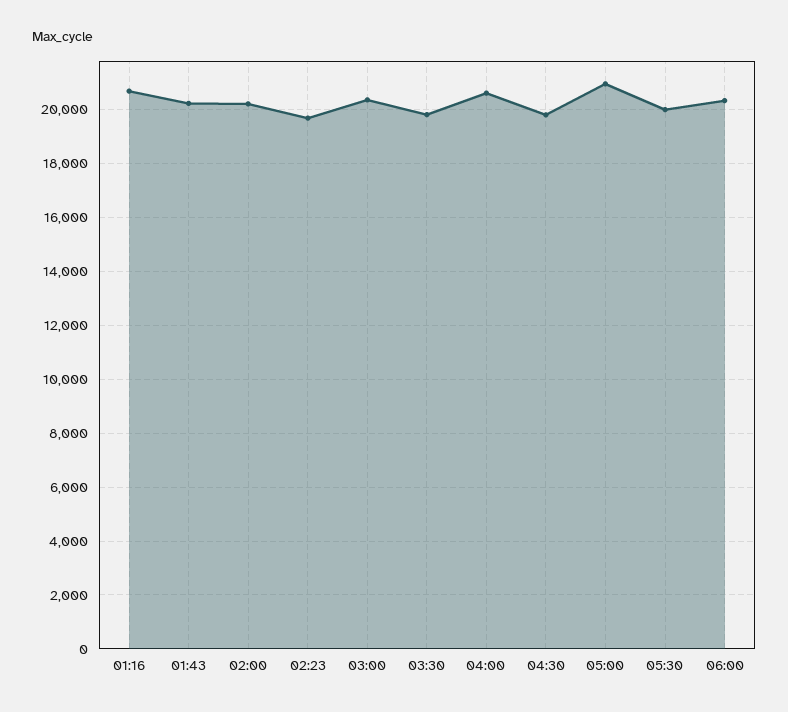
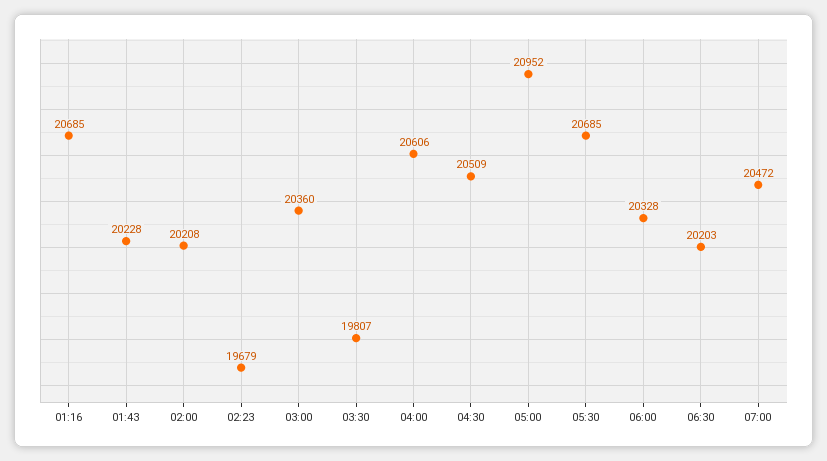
04:30: 19750 -> 20509
05:30: 20000 -> 20685
06:30: none -> 20203
07:00: none -> 20472

